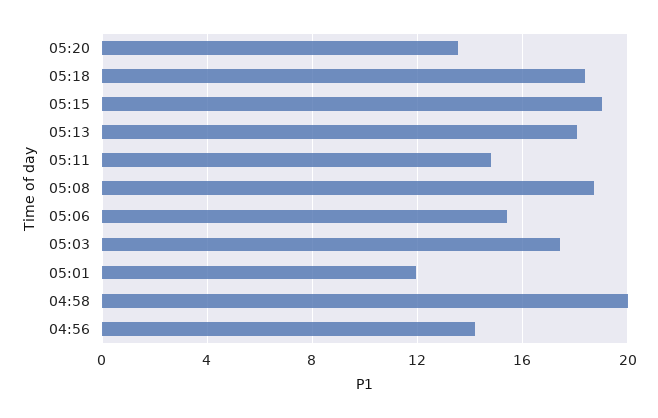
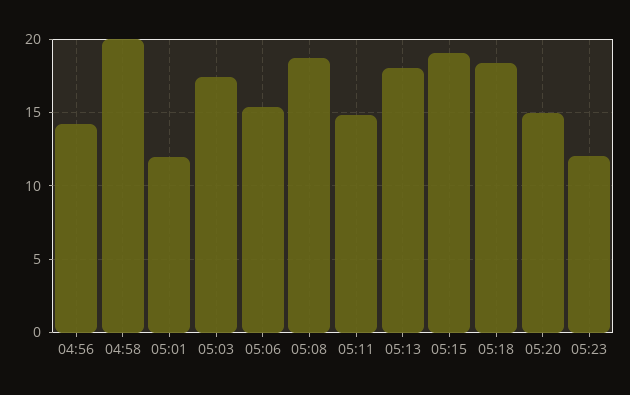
05:20: 13.5 -> 15
05:23: none -> 12

